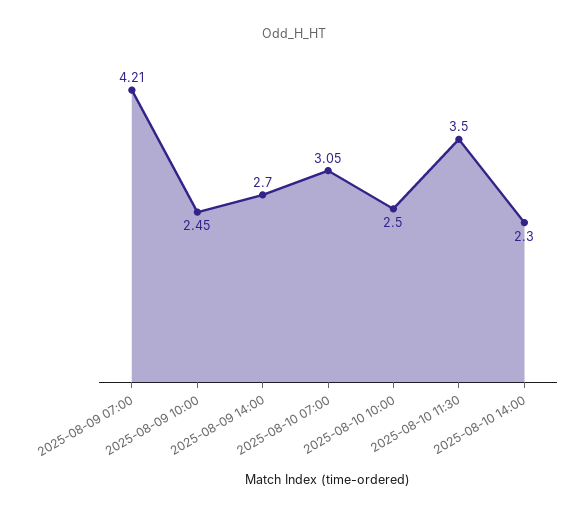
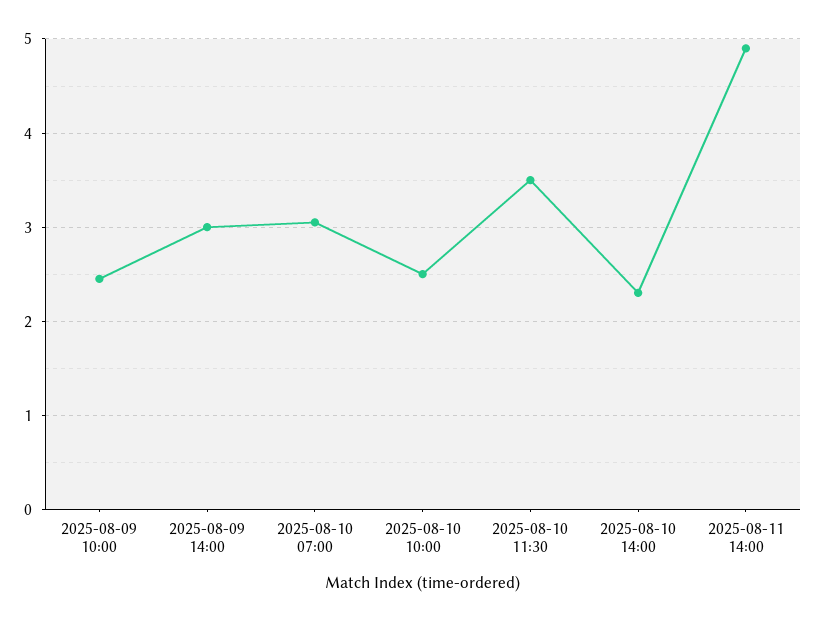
2025-08-09 07:00: 4.21 -> none
2025-08-09 14:00: 2.7 -> 3
2025-08-11 14:00: none -> 4.9

